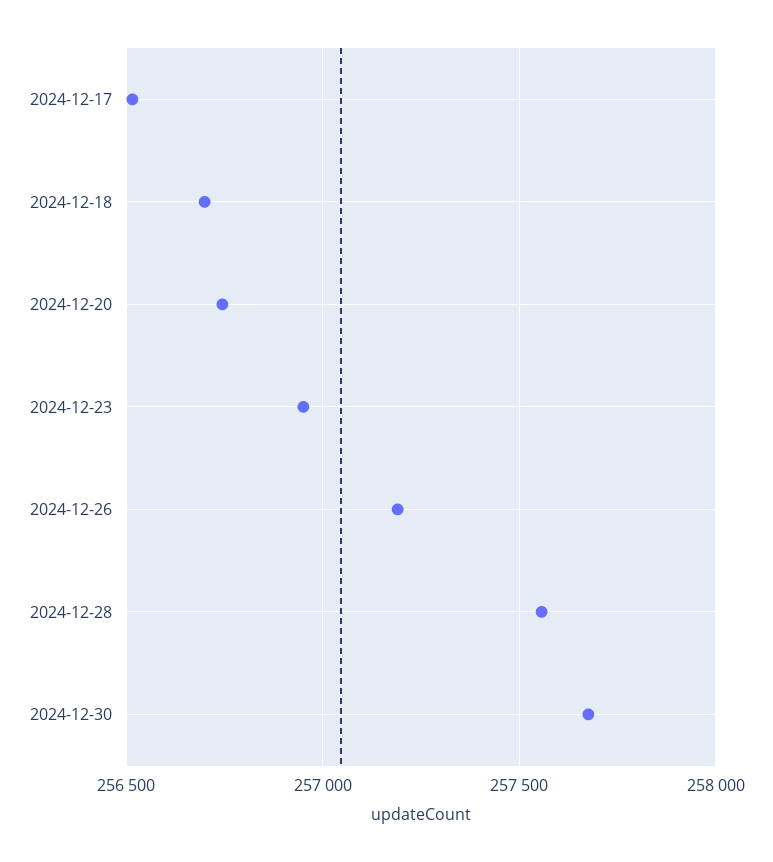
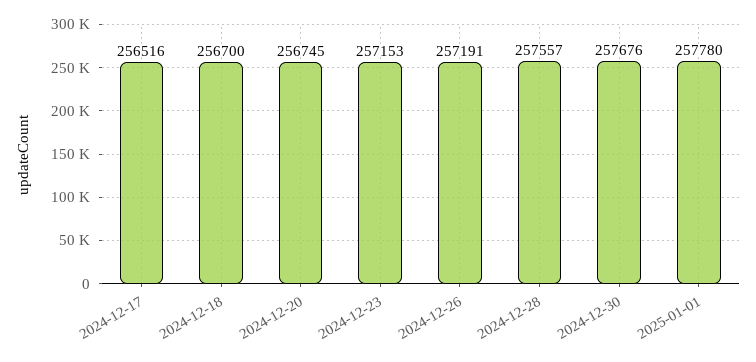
2024-12-23: 256950 -> 257153
2025-01-01: none -> 257780

